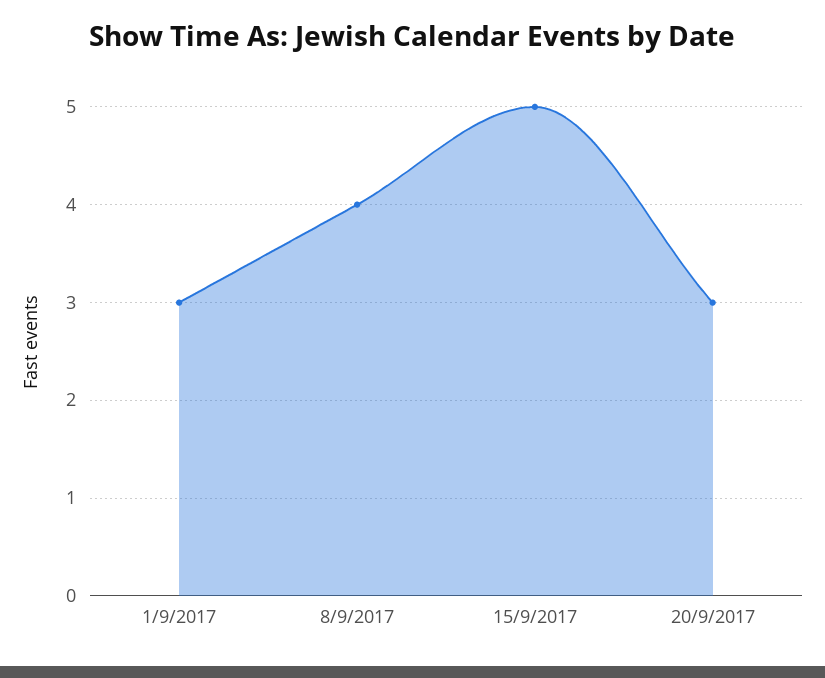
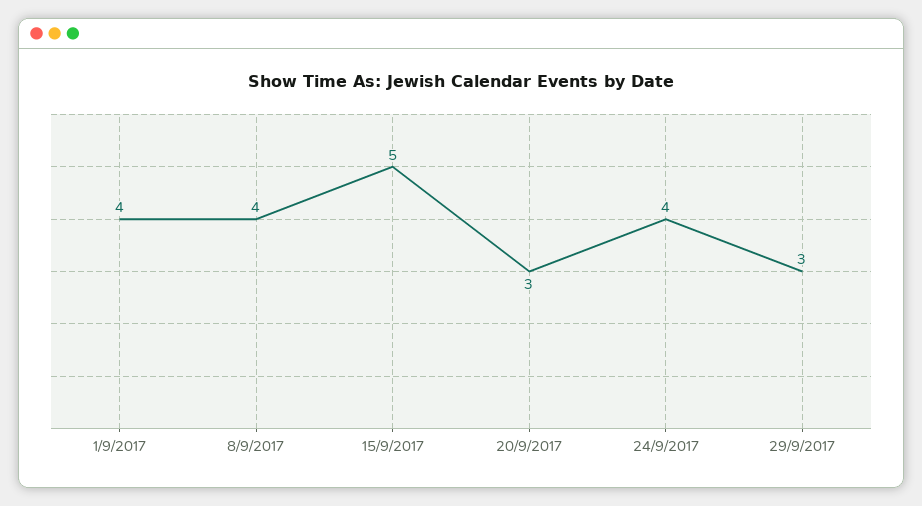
1/9/2017: 3 -> 4
24/9/2017: none -> 4
29/9/2017: none -> 3

